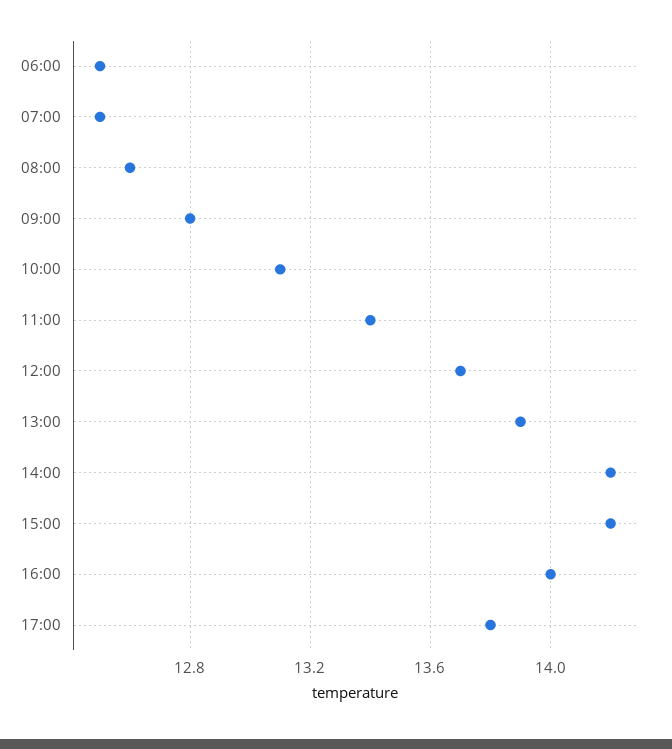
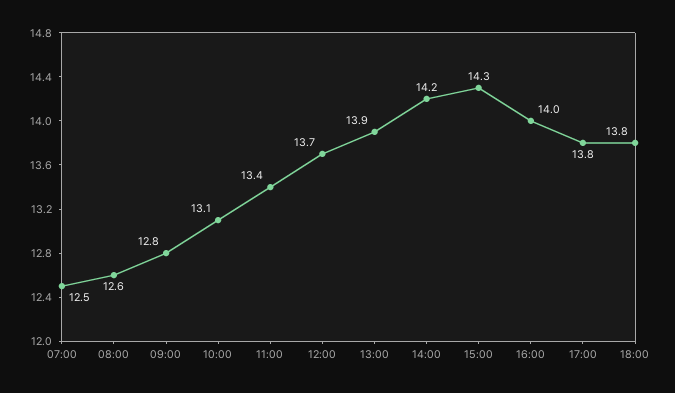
06:00: 12.5 -> none
15:00: 14.2 -> 14.3
18:00: none -> 13.8

